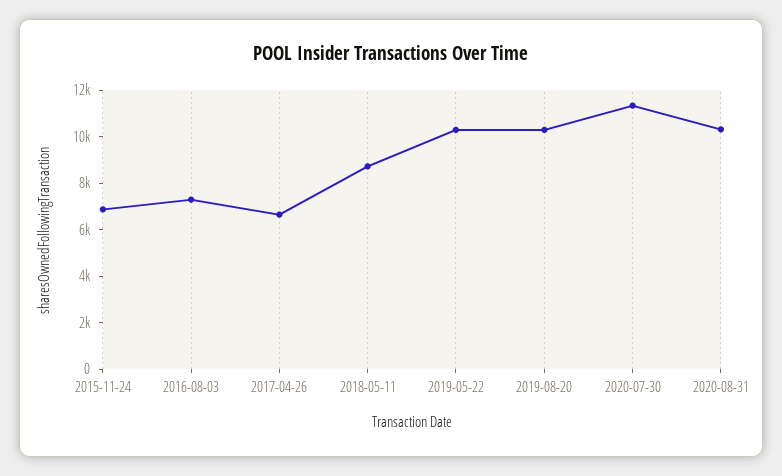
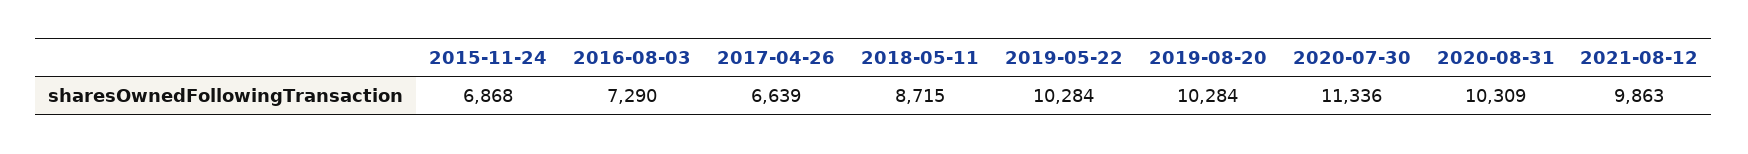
2021-08-12: none -> 9863

